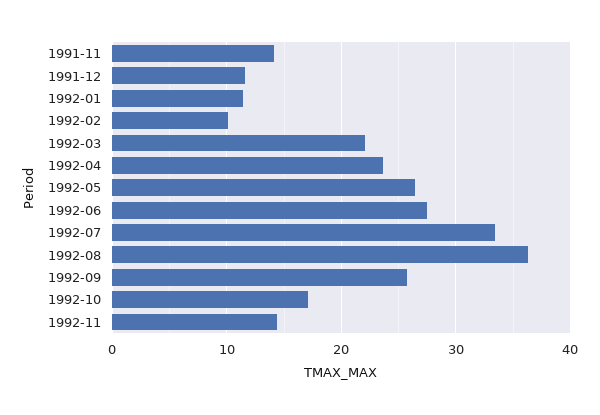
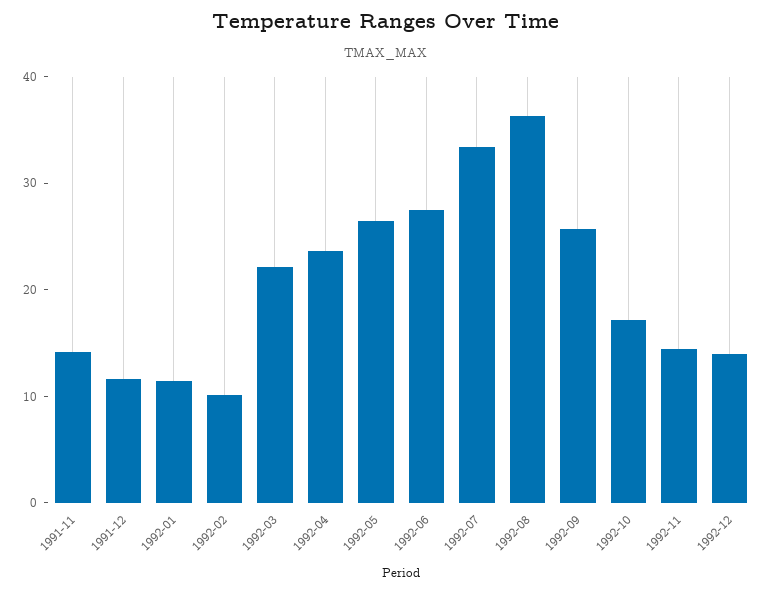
1992-12: none -> 14

